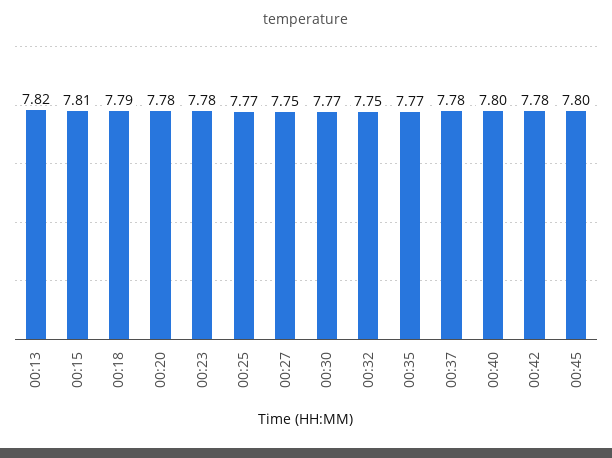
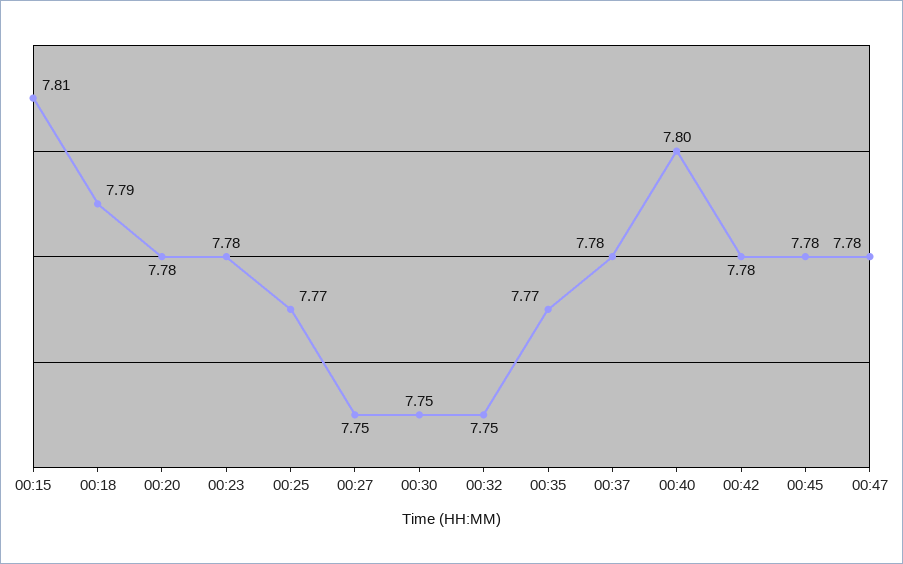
00:13: 7.82 -> none
00:30: 7.77 -> 7.75
00:45: 7.8 -> 7.78
00:47: none -> 7.78

